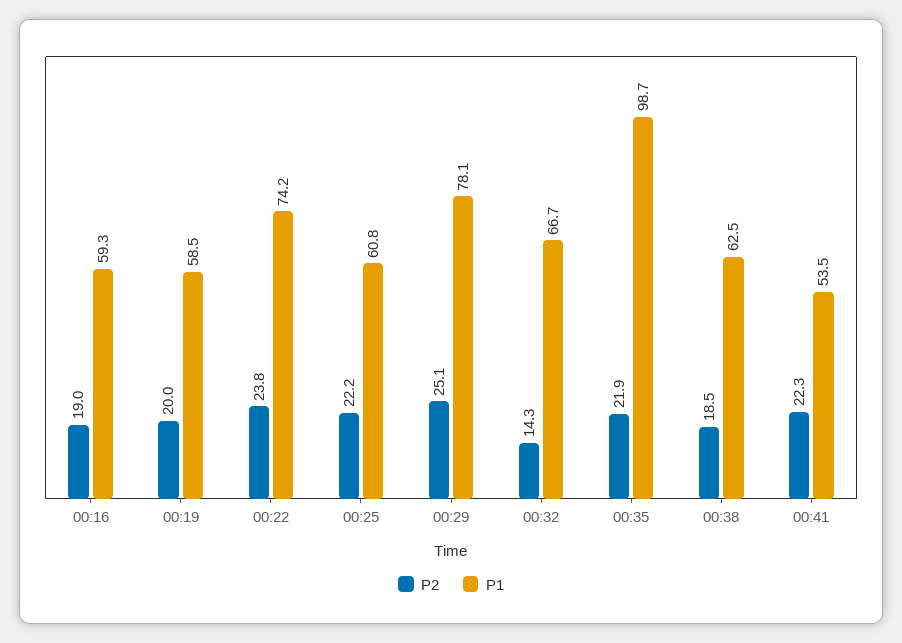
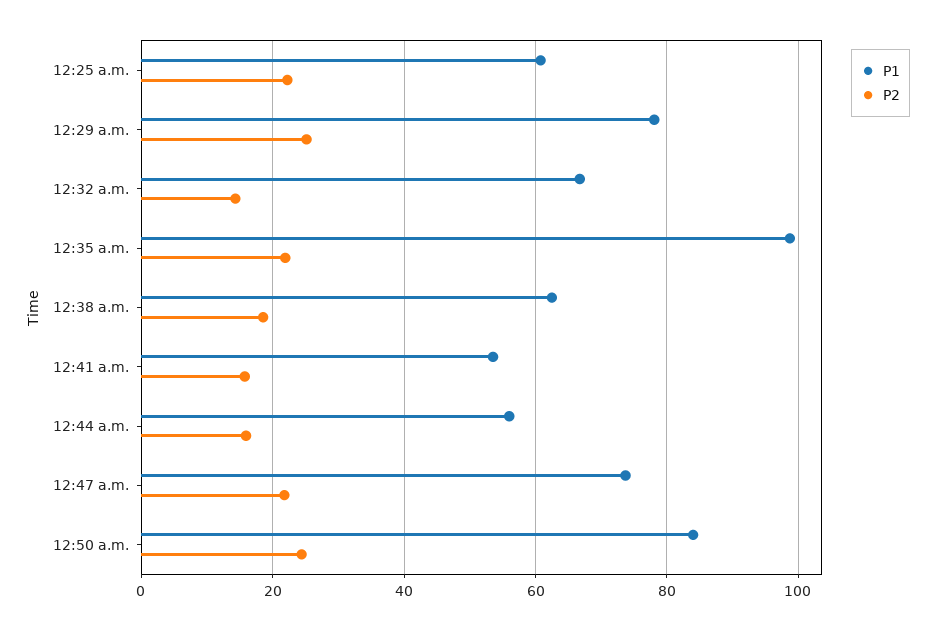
P2, 00:16: 19 -> none
P1, 00:16: 59.3 -> none
P2, 00:19: 20 -> none
P1, 00:19: 58.5 -> none
P2, 00:22: 23.8 -> none
P1, 00:22: 74.2 -> none
P2, 00:41: 22.3 -> 16
P1, 12:44 a.m.: none -> 56
P2, 12:44 a.m.: none -> 16
P1, 12:47 a.m.: none -> 74
P2, 12:47 a.m.: none -> 22
P1, 12:50 a.m.: none -> 84
P2, 12:50 a.m.: none -> 24

